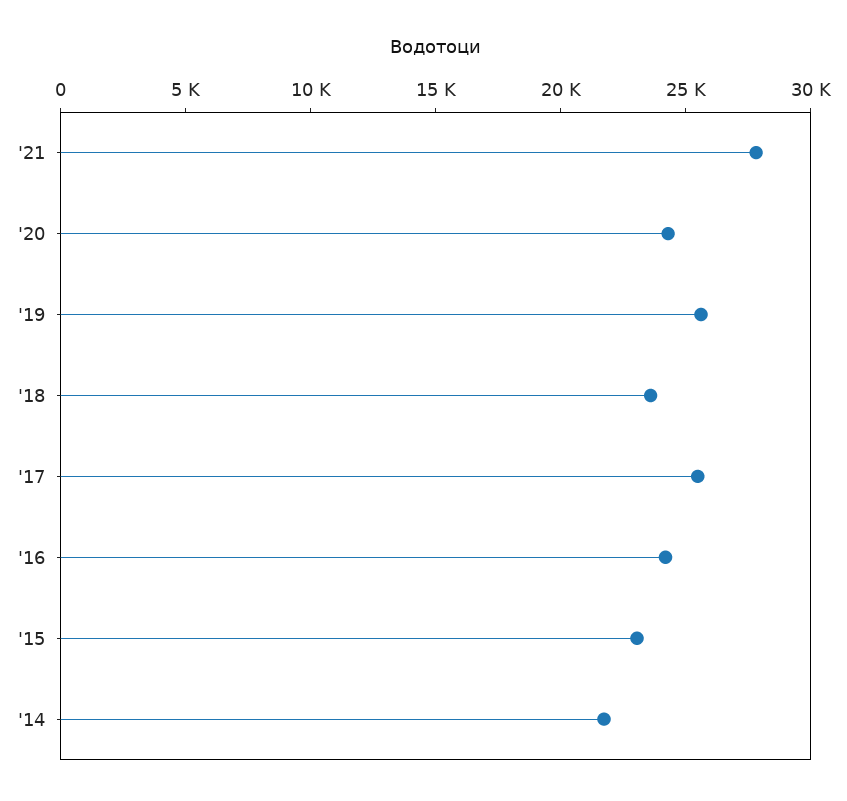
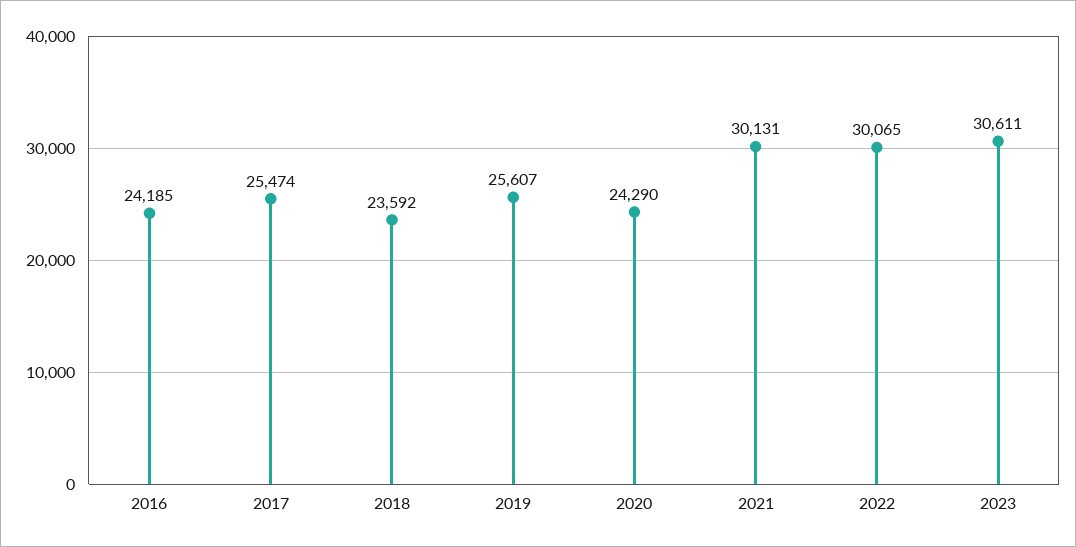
'21: 28000 -> 30131
'15: 23000 -> none
'14: 22000 -> none
2022: none -> 30065
2023: none -> 30611

